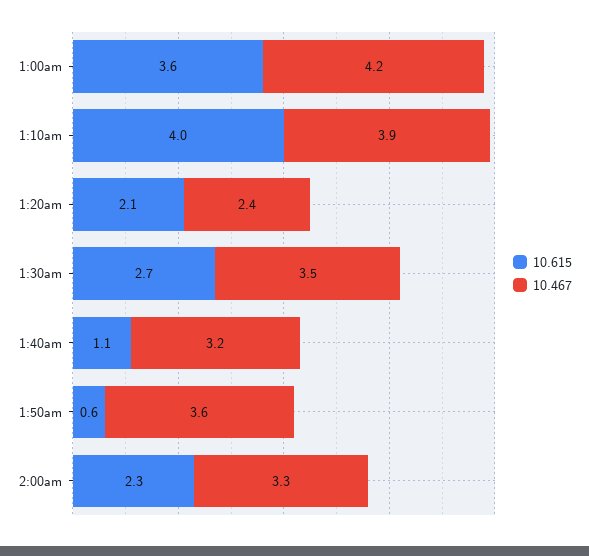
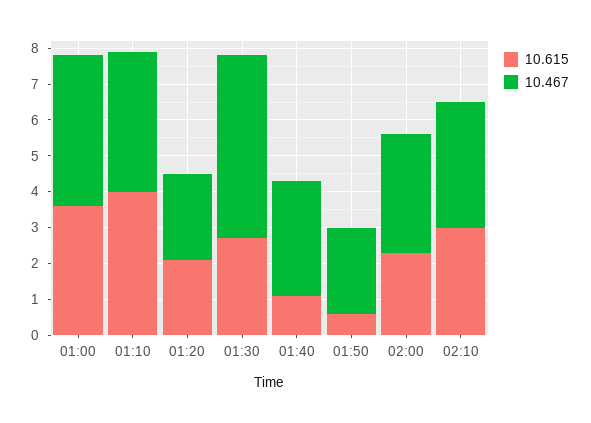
10.467, 1:30am: 3.5 -> 5
10.467, 1:50am: 3.6 -> 2.5
10.615, 02:10: none -> 3
10.467, 02:10: none -> 3.5

